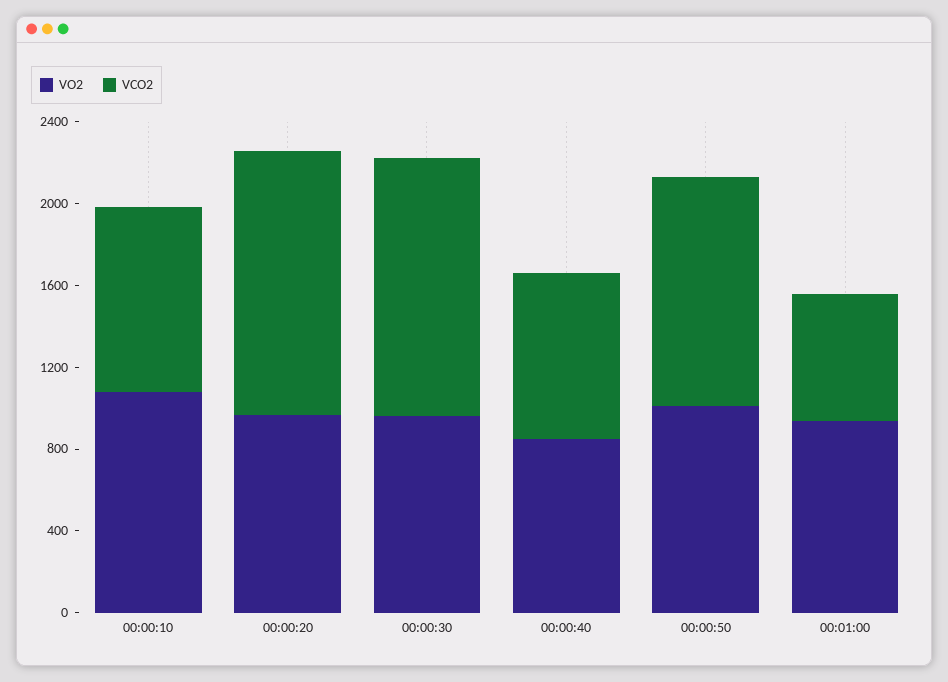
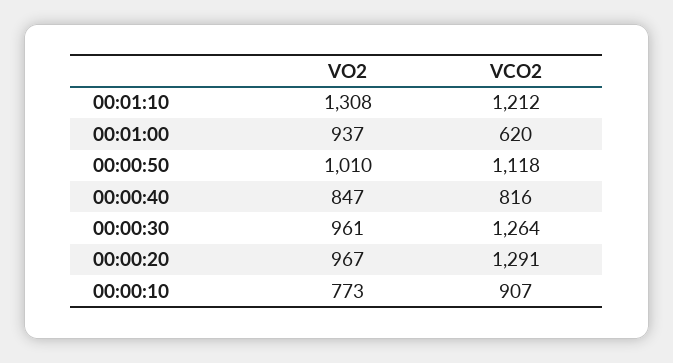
VO2, 00:00:10: 1100 -> 773
VO2, 00:01:10: none -> 1308
VCO2, 00:01:10: none -> 1212

